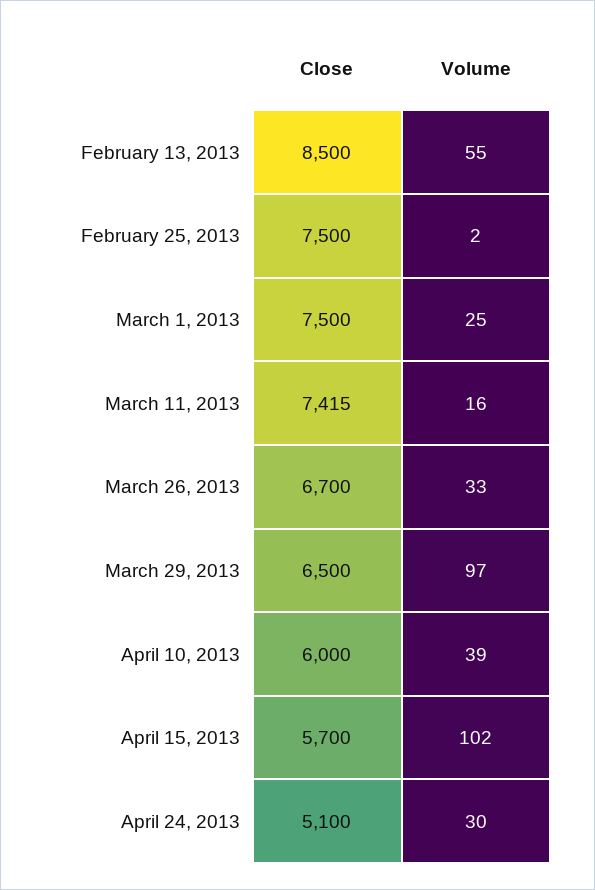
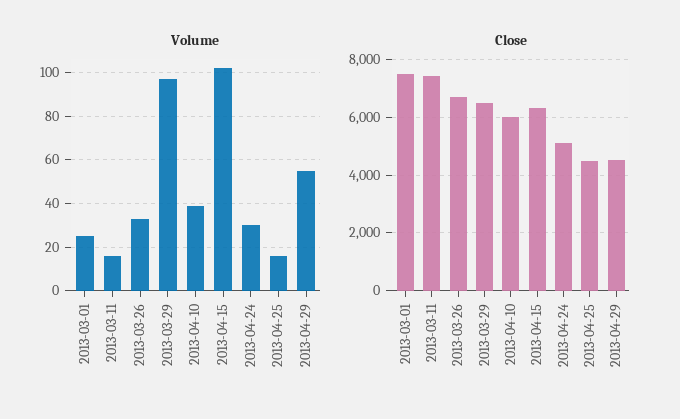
Close, February 13, 2013: 8500 -> none
Volume, February 13, 2013: 55 -> none
Close, February 25, 2013: 7500 -> none
Volume, February 25, 2013: 2 -> none
Close, April 15, 2013: 5700 -> 6250
Volume, 2013-04-25: none -> 15
Volume, 2013-04-29: none -> 55
Close, 2013-04-25: none -> 4500
Close, 2013-04-29: none -> 4500

